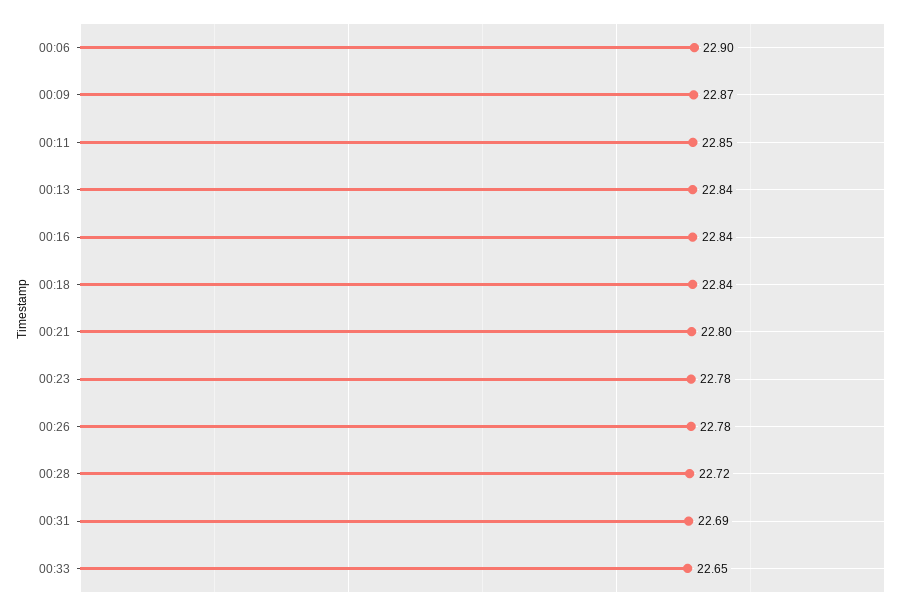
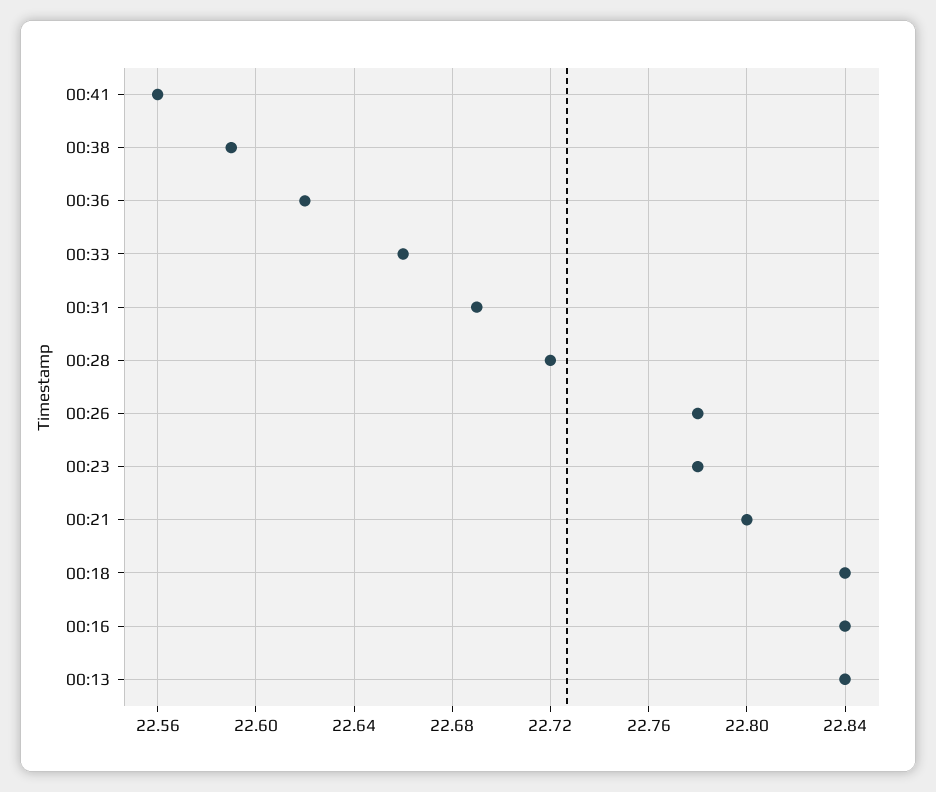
00:06: 22.9 -> none
00:09: 22.87 -> none
00:11: 22.85 -> none
00:33: 22.65 -> 22.66
00:41: none -> 22.56
00:38: none -> 22.59
00:36: none -> 22.62

